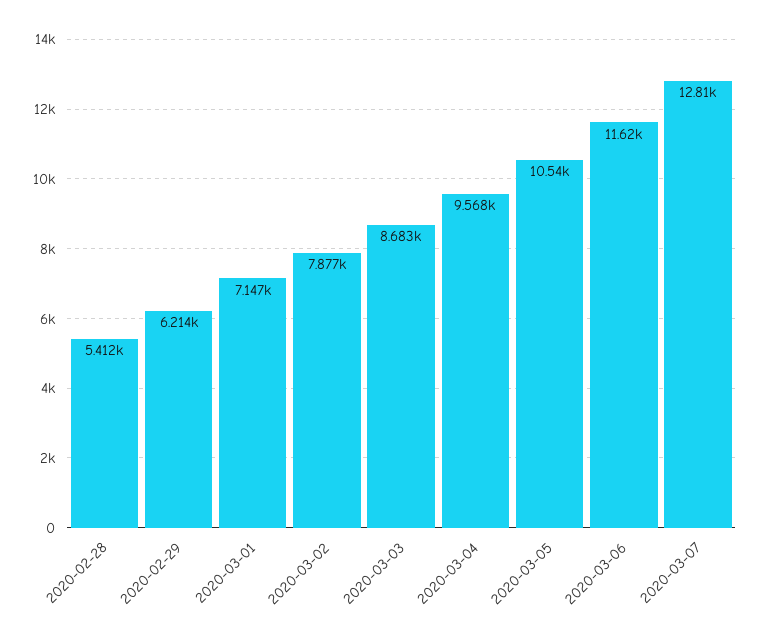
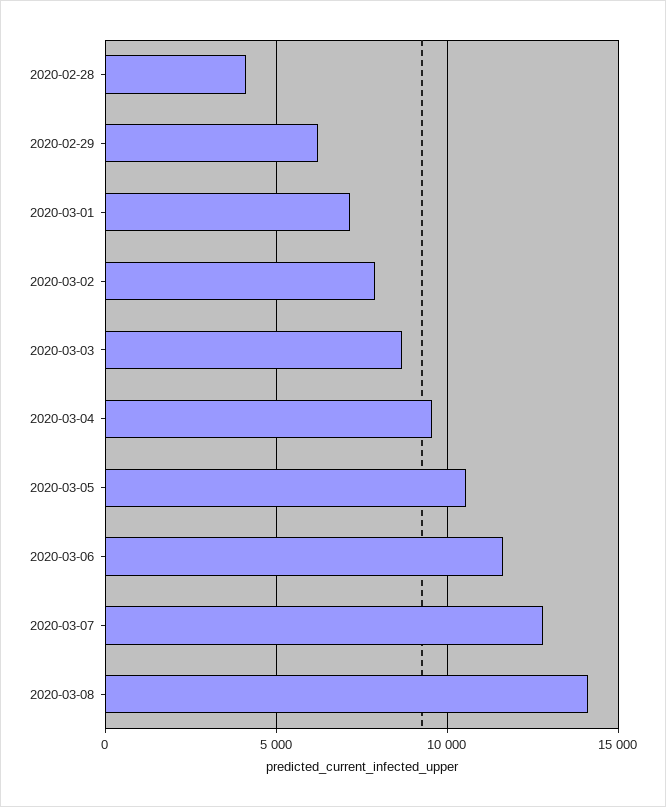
2020-02-28: 5412 -> 4000
2020-03-08: none -> 14000

